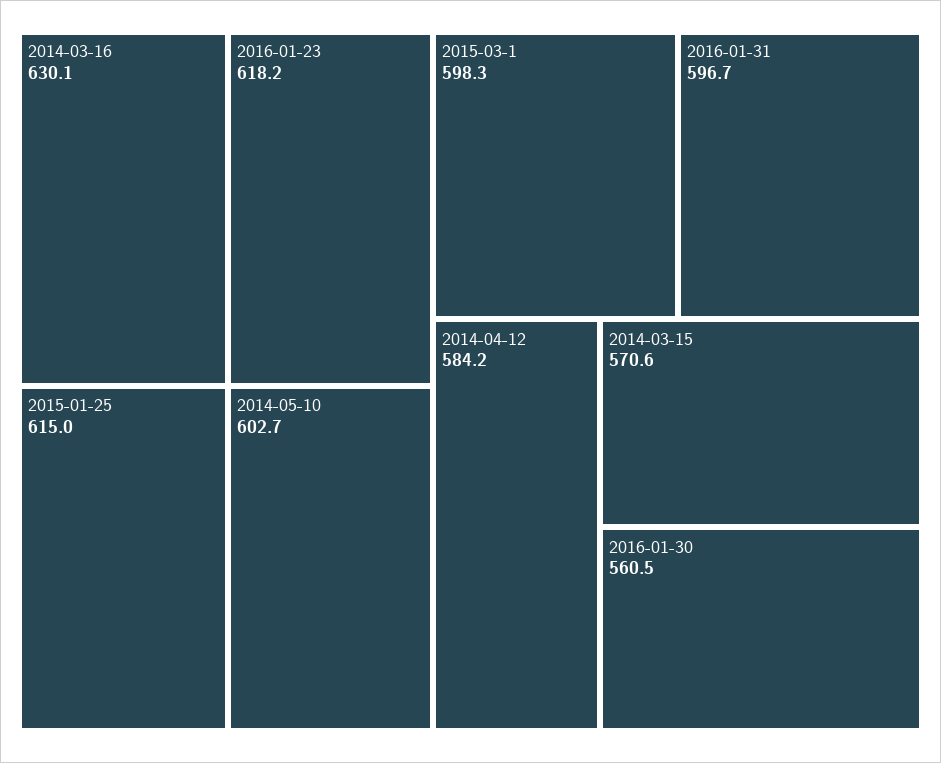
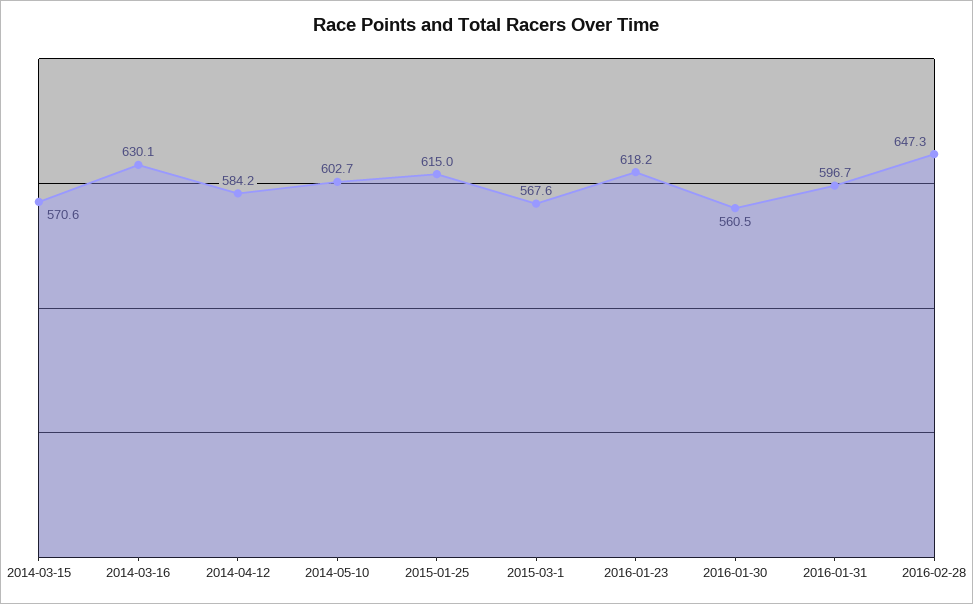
2015-03-1: 598.3 -> 567.6
2016-02-28: none -> 647.3

